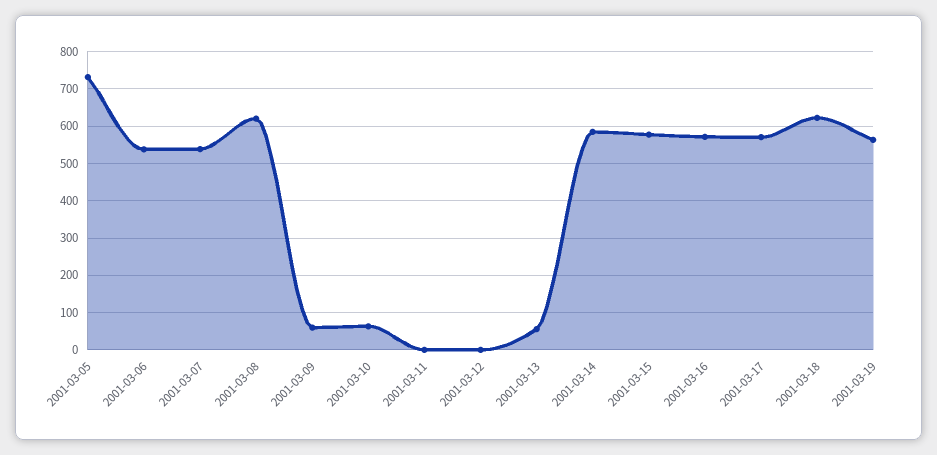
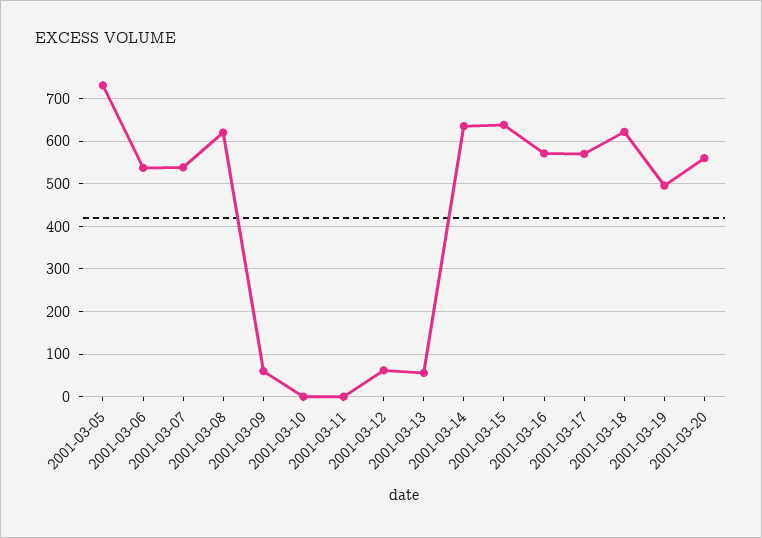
2001-03-10: 60 -> 0
2001-03-12: 0 -> 60
2001-03-14: 580 -> 640
2001-03-15: 580 -> 640
2001-03-19: 560 -> 500
2001-03-20: none -> 560

